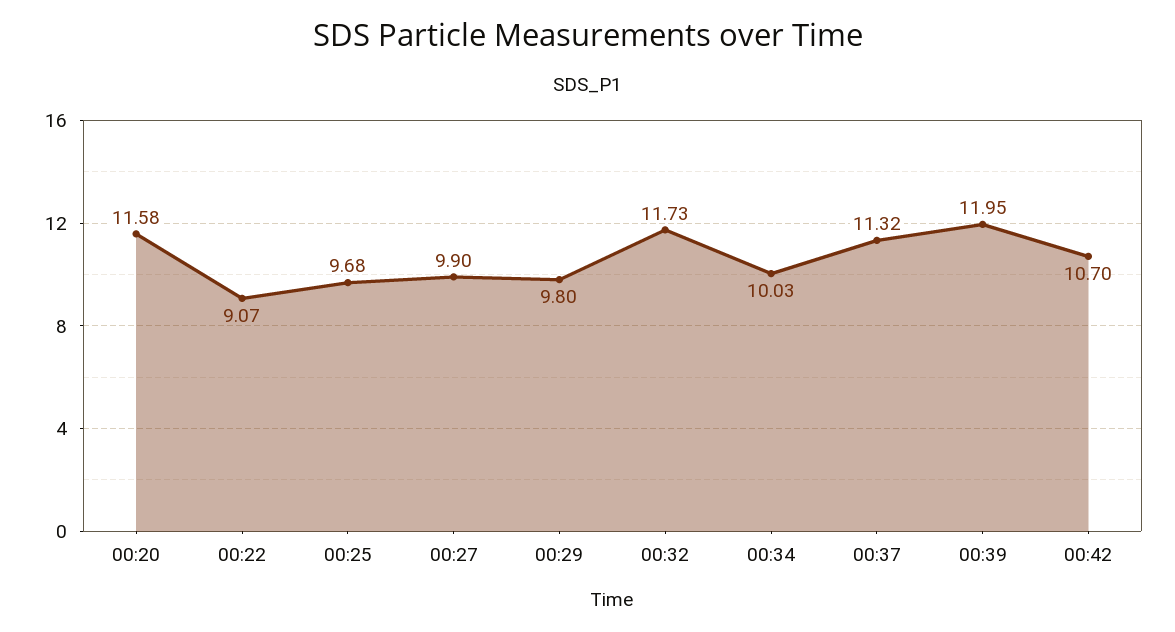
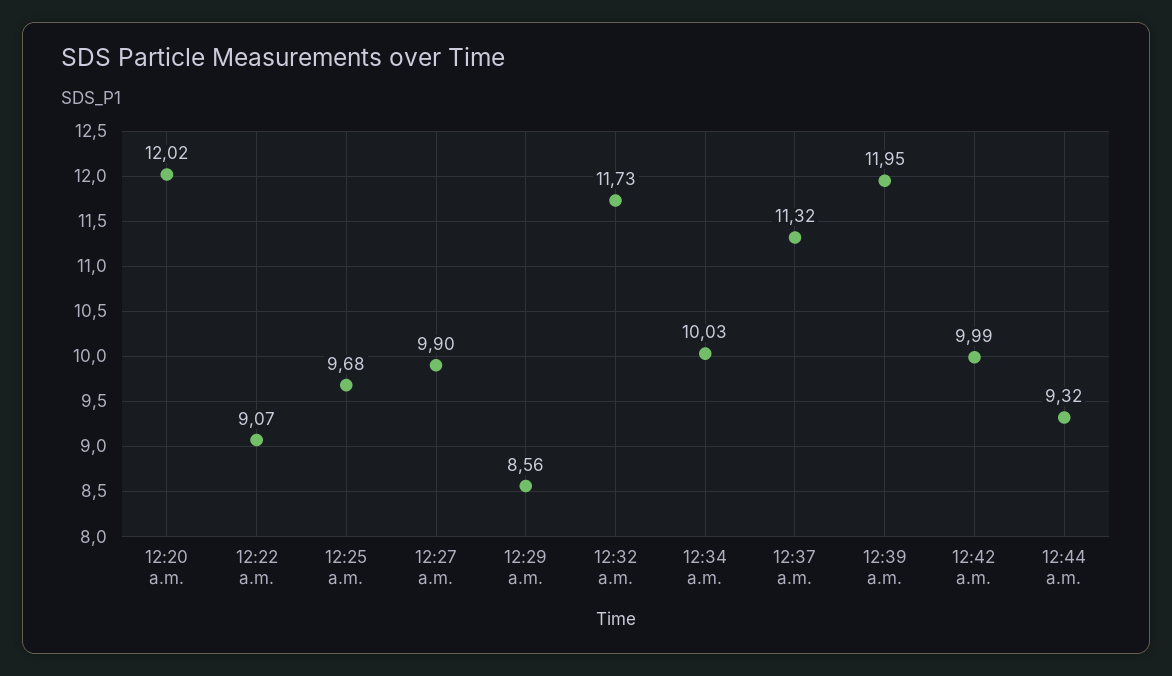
00:20: 11.58 -> 12.02
00:29: 9.8 -> 8.56
00:42: 10.7 -> 9.99
12:44 a.m.: none -> 9.32

